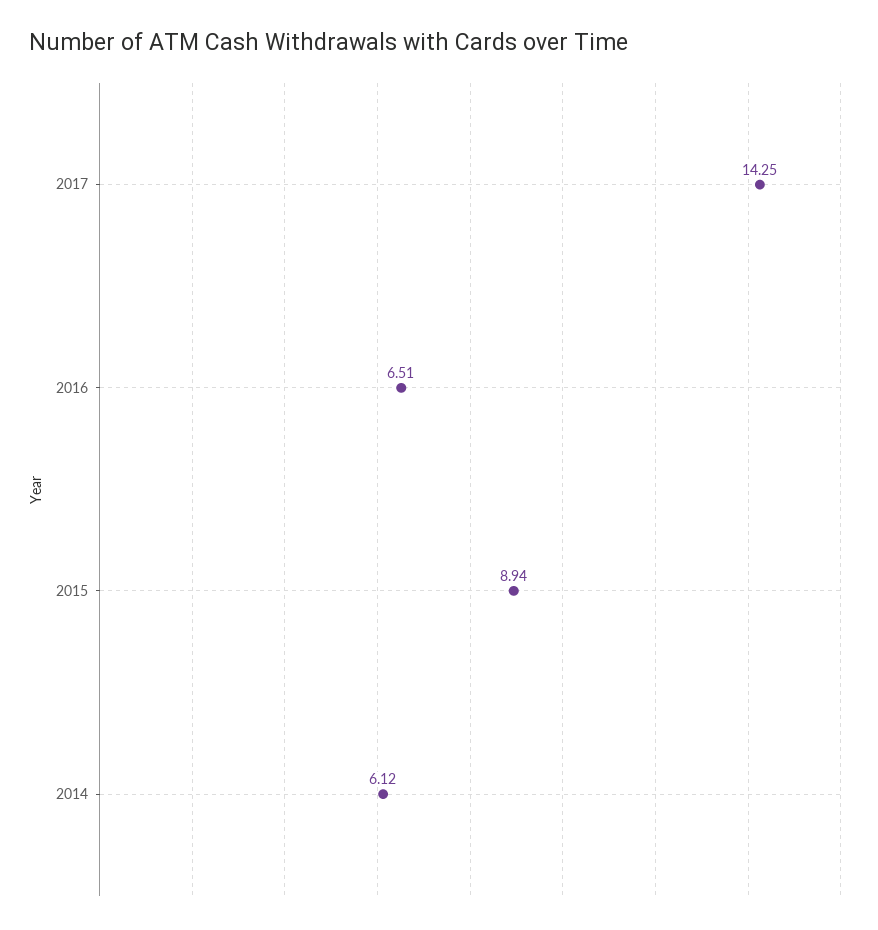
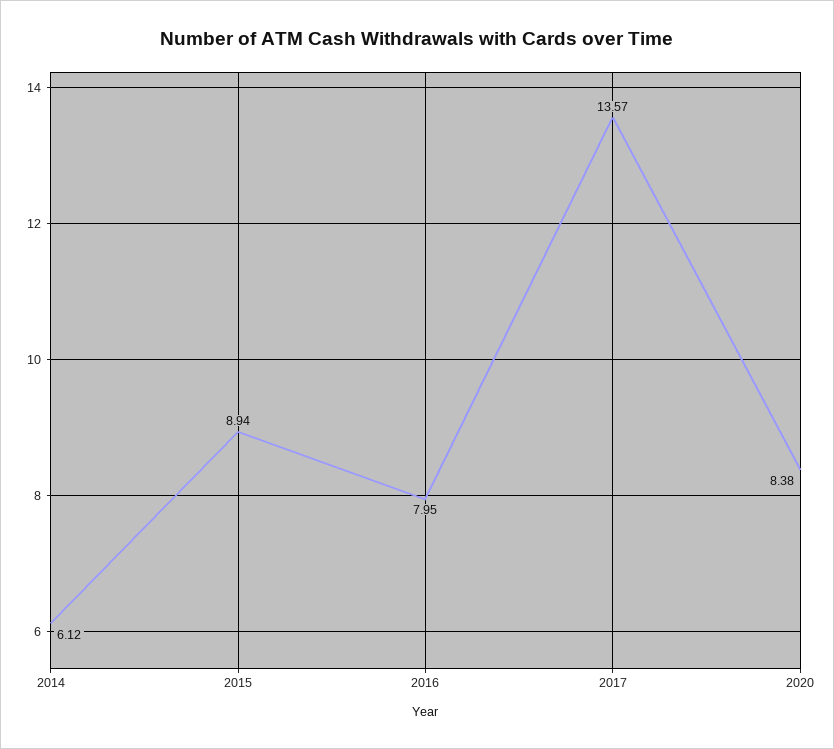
2017: 14.25 -> 13.57
2016: 6.51 -> 7.95
2020: none -> 8.38

